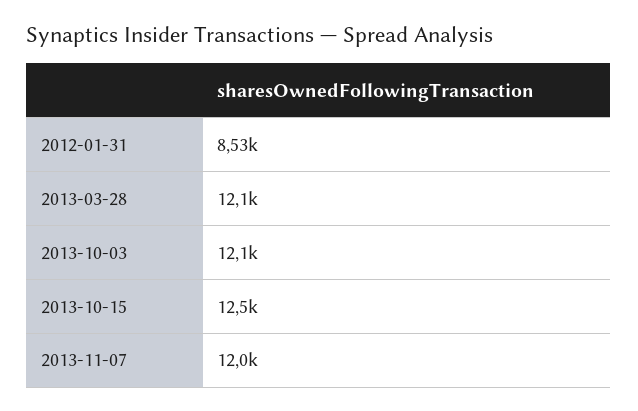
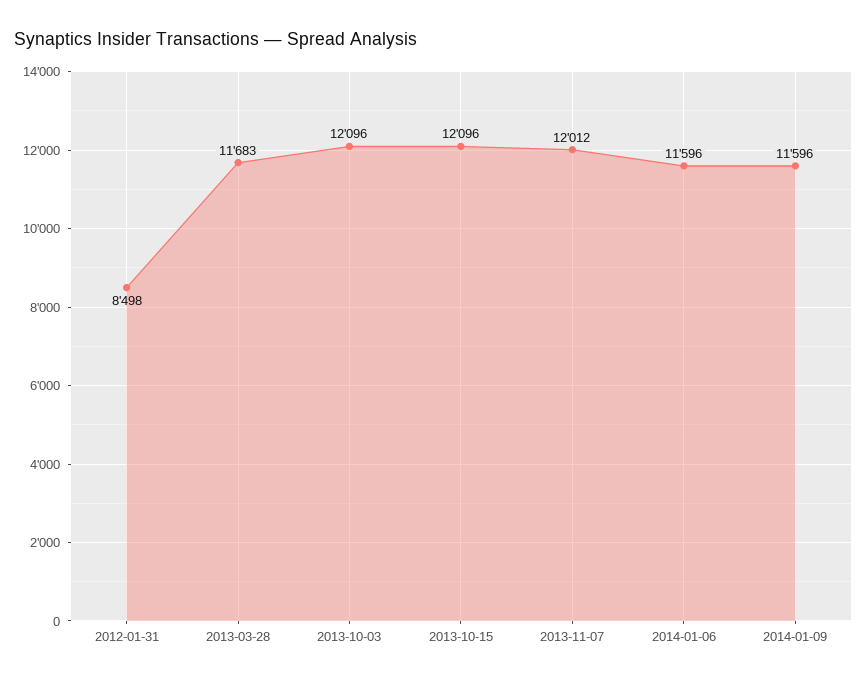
2012-01-31: 8530 -> 8498
2013-03-28: 12100 -> 11683
2013-10-15: 12500 -> 12096
2014-01-06: none -> 11596
2014-01-09: none -> 11596

